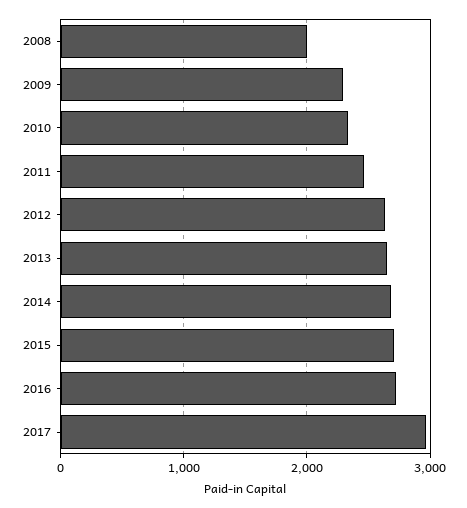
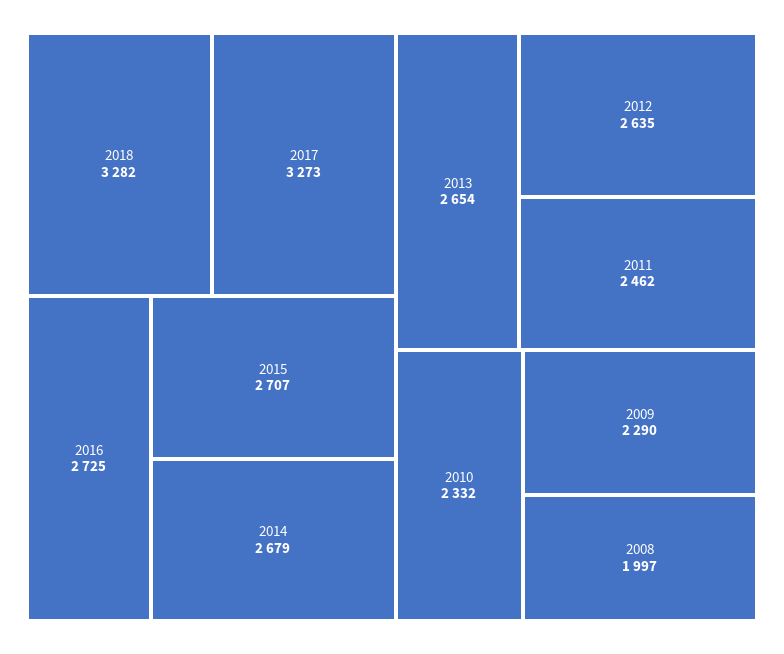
2017: 3000 -> 3273
2018: none -> 3282

